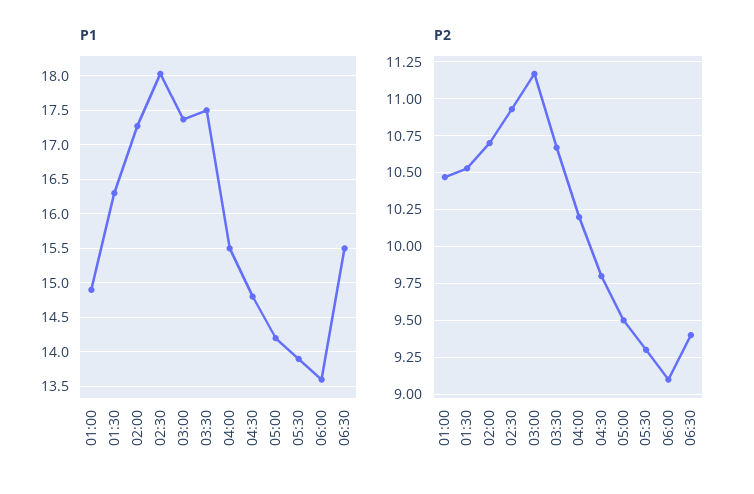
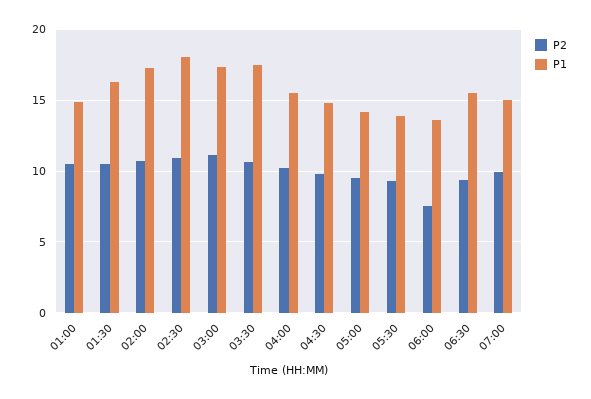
P2, 06:00: 9.1 -> 7.5
P2, 07:00: none -> 10
P1, 07:00: none -> 15

